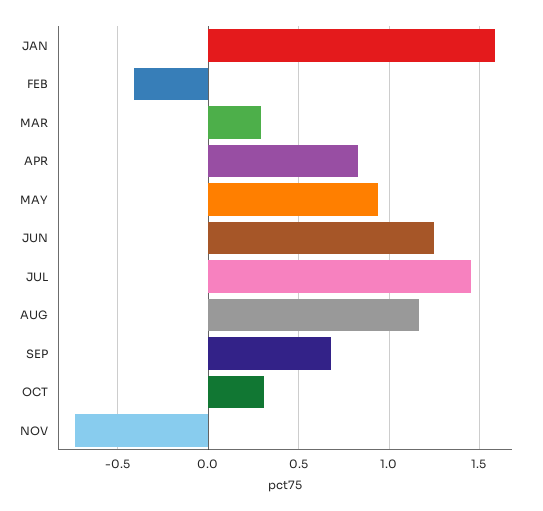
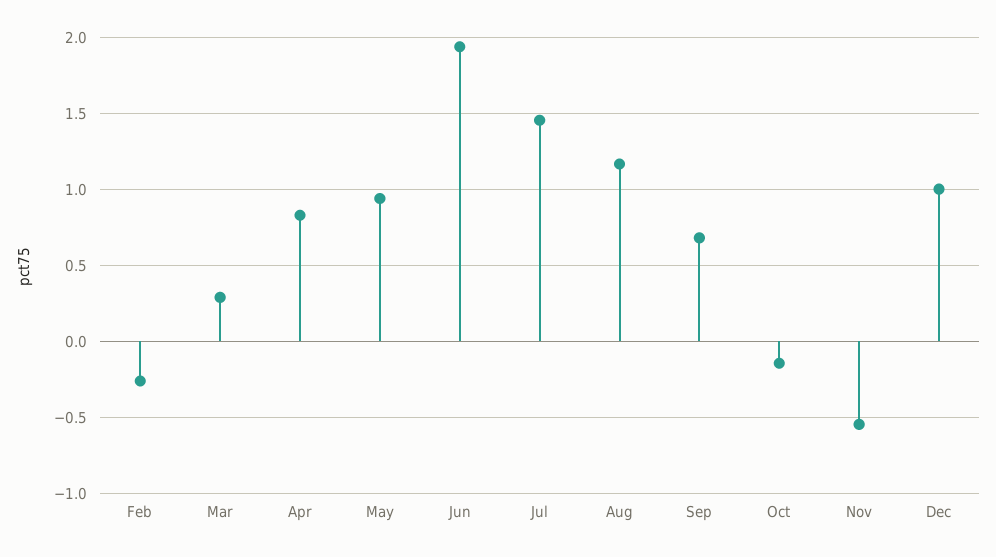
JAN: 1.6 -> none
FEB: -0.4 -> -0.25
JUN: 1.25 -> 1.95
OCT: 0.3 -> -0.15
NOV: -0.75 -> -0.55
Dec: none -> 1

